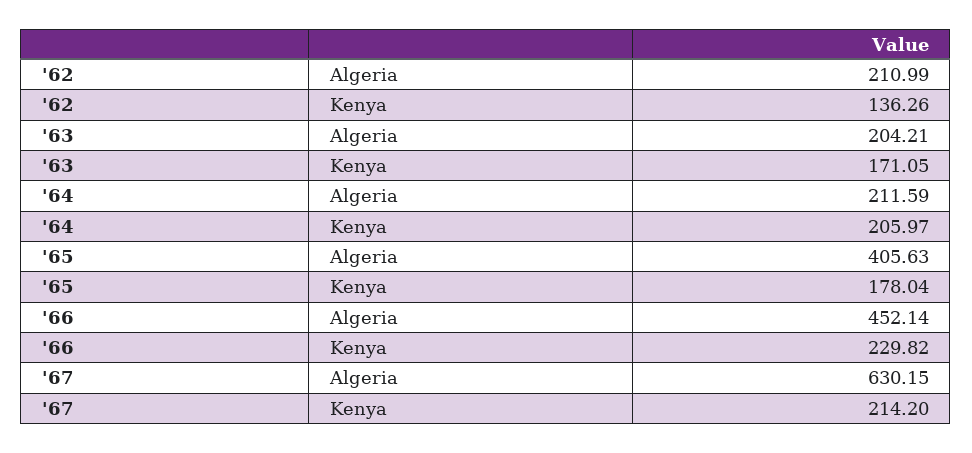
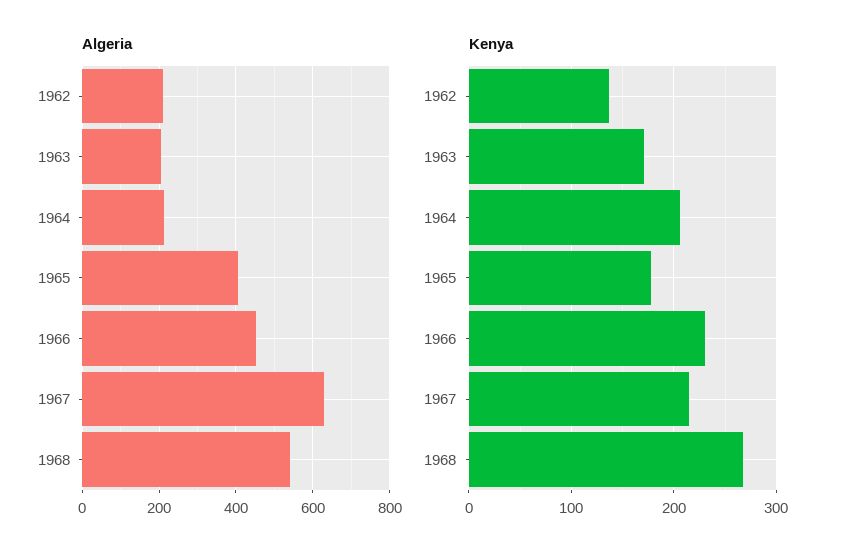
Algeria, 1968: none -> 540
Kenya, 1968: none -> 270

